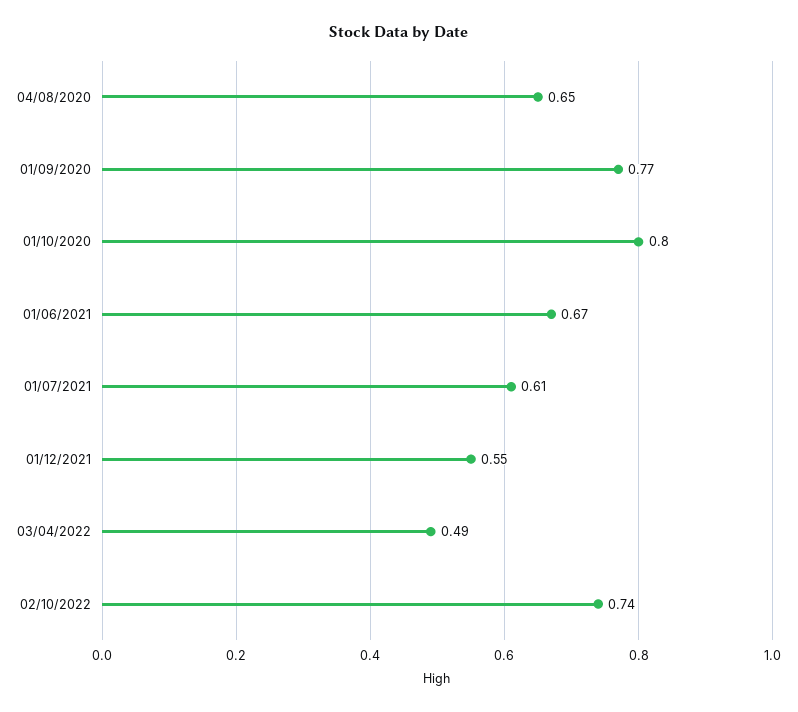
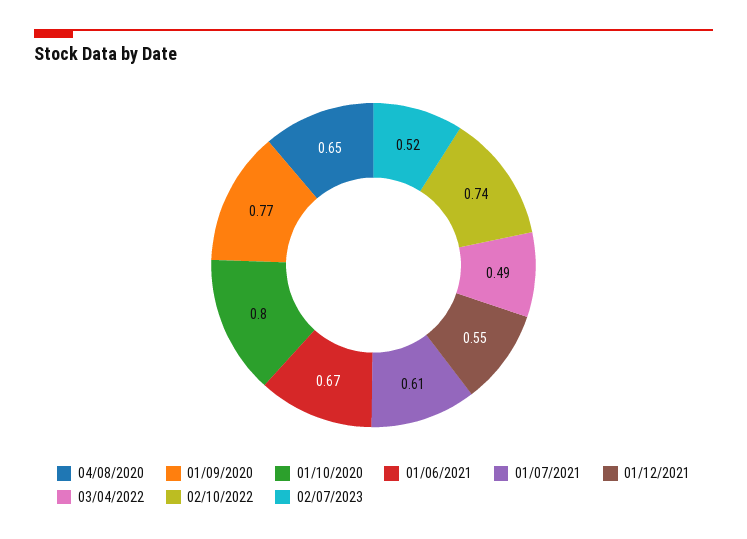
02/07/2023: none -> 0.52

